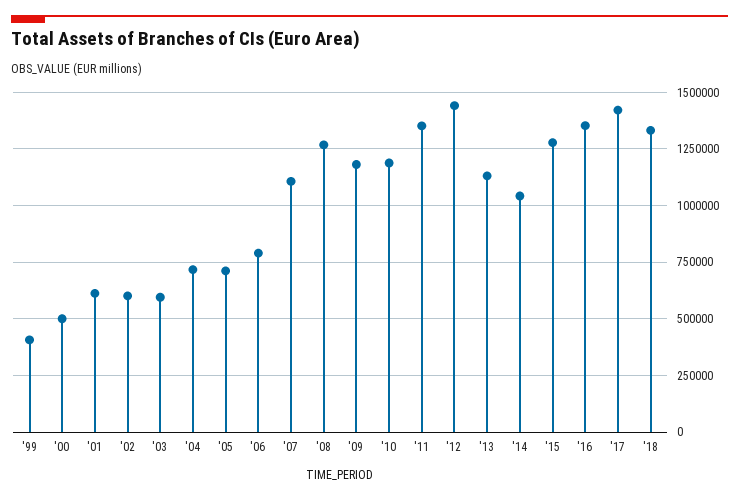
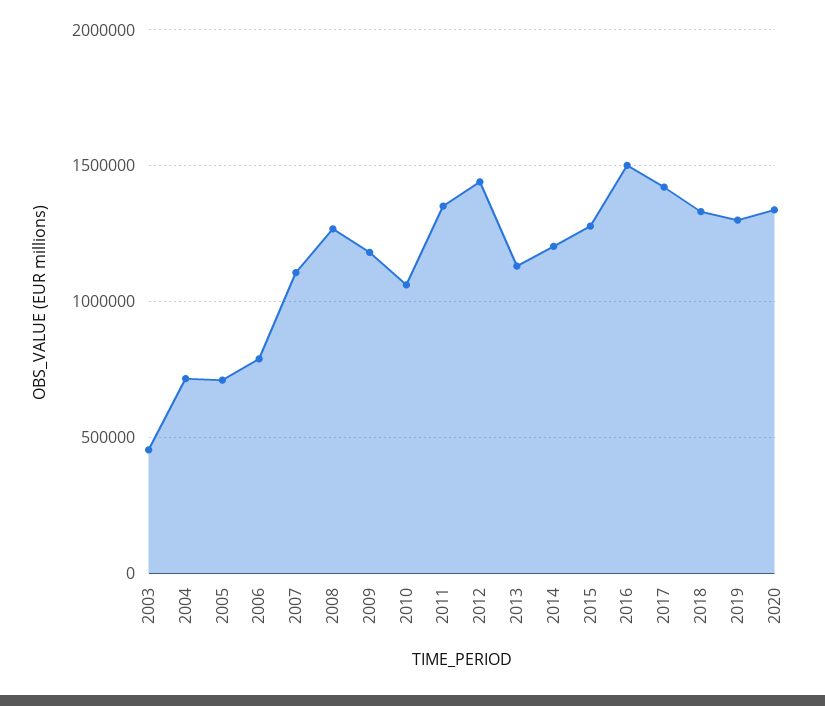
'99: 400000 -> none
'00: 500000 -> none
'01: 600000 -> none
'02: 600000 -> none
'03: 600000 -> 450000
'10: 1200000 -> 1050000
'14: 1050000 -> 1200000
'16: 1350000 -> 1500000
2019: none -> 1300000
2020: none -> 1350000

